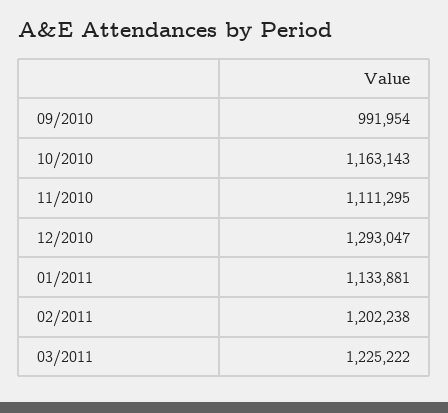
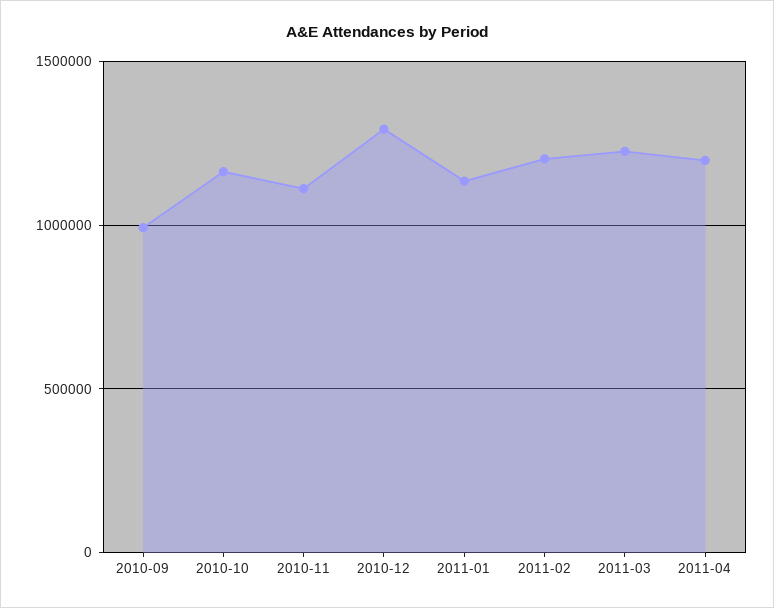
2011-04: none -> 1200000

